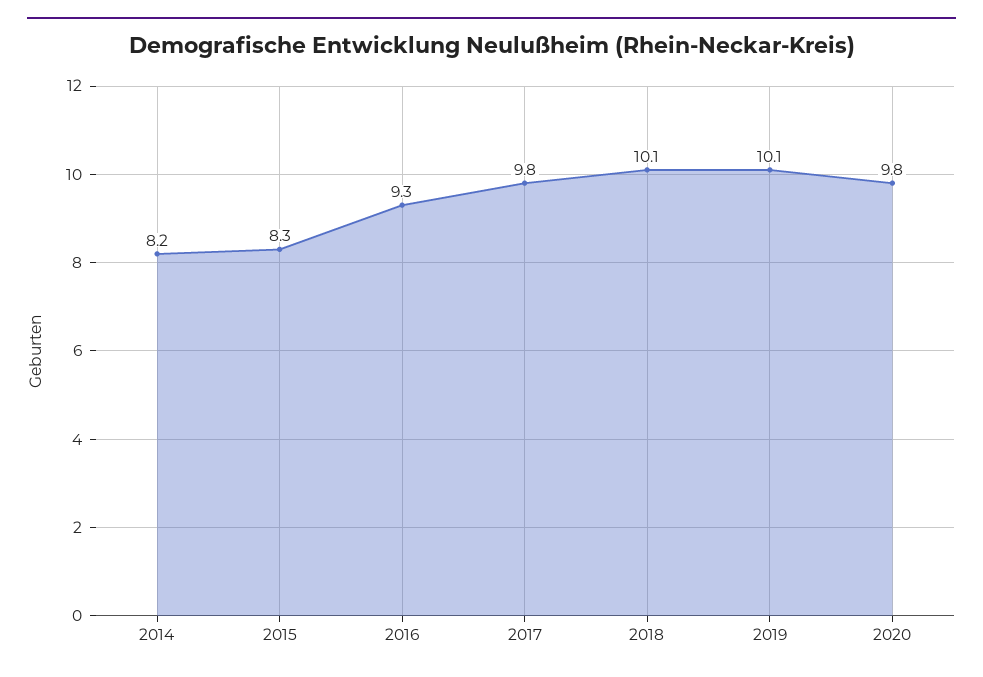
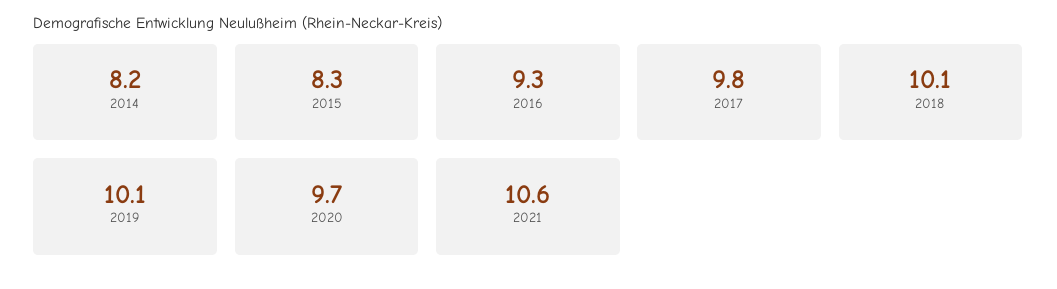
2020: 9.8 -> 9.7
2021: none -> 10.6

